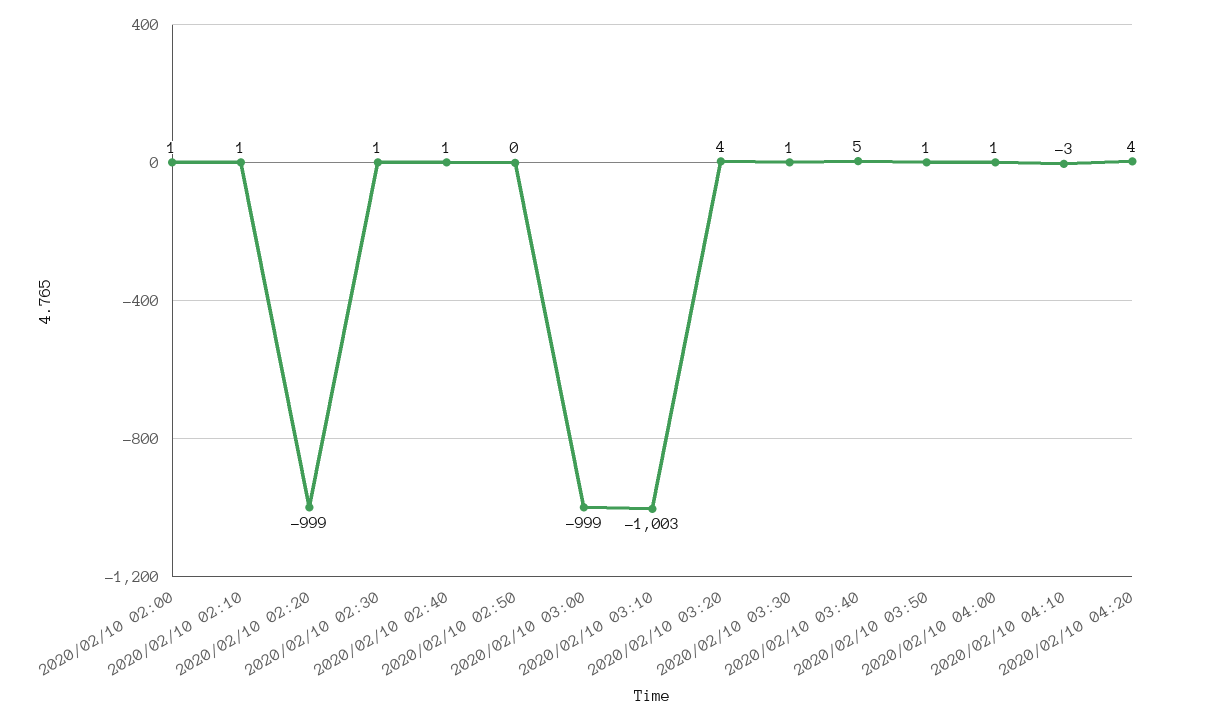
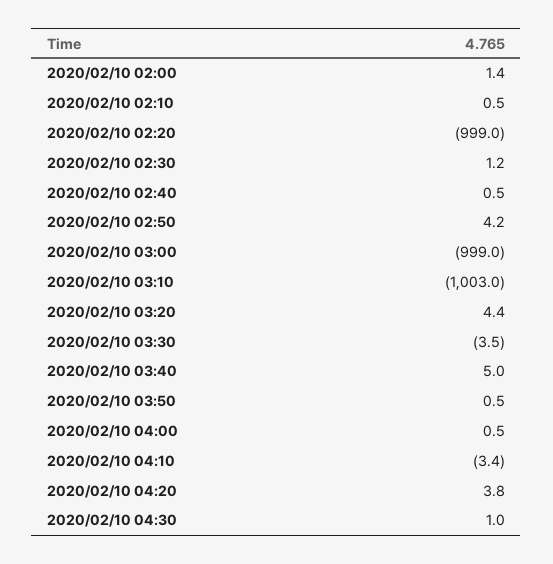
2020/02/10 02:50: 0 -> 4.2
2020/02/10 03:30: 1 -> -3.5
2020/02/10 04:30: none -> 1

